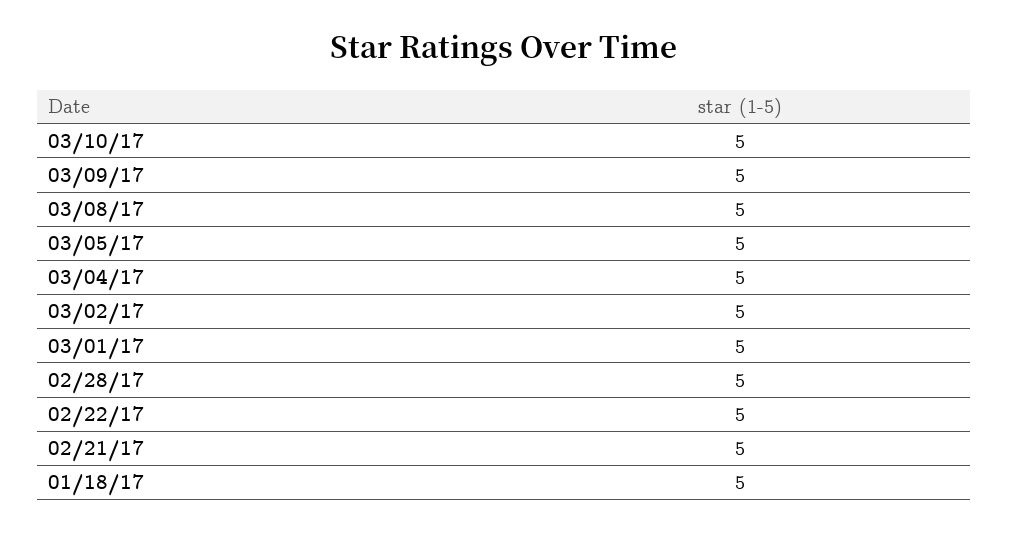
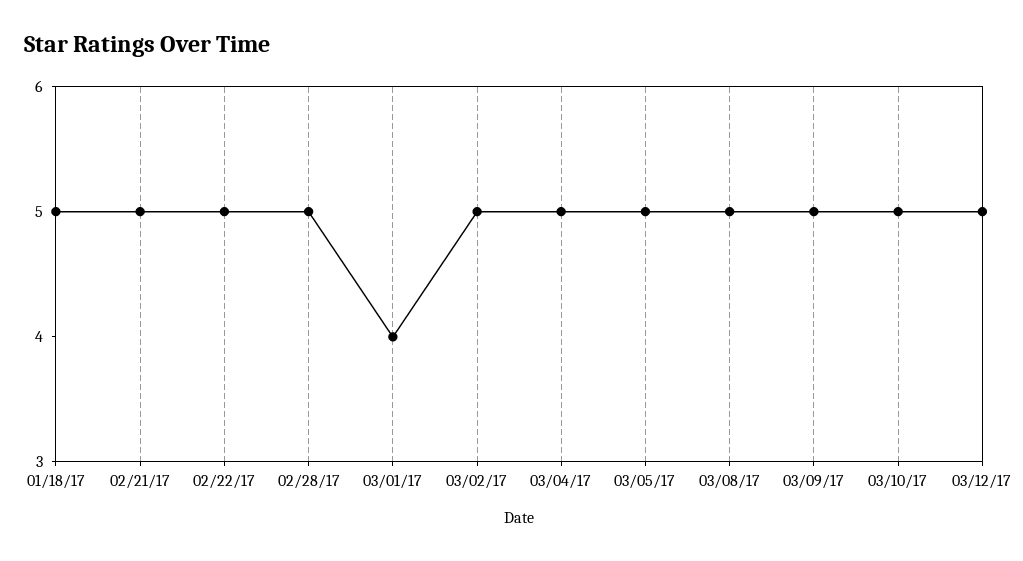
03/01/17: 5 -> 4
03/12/17: none -> 5

